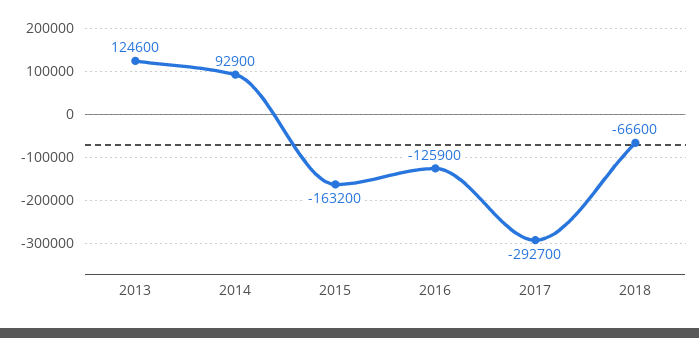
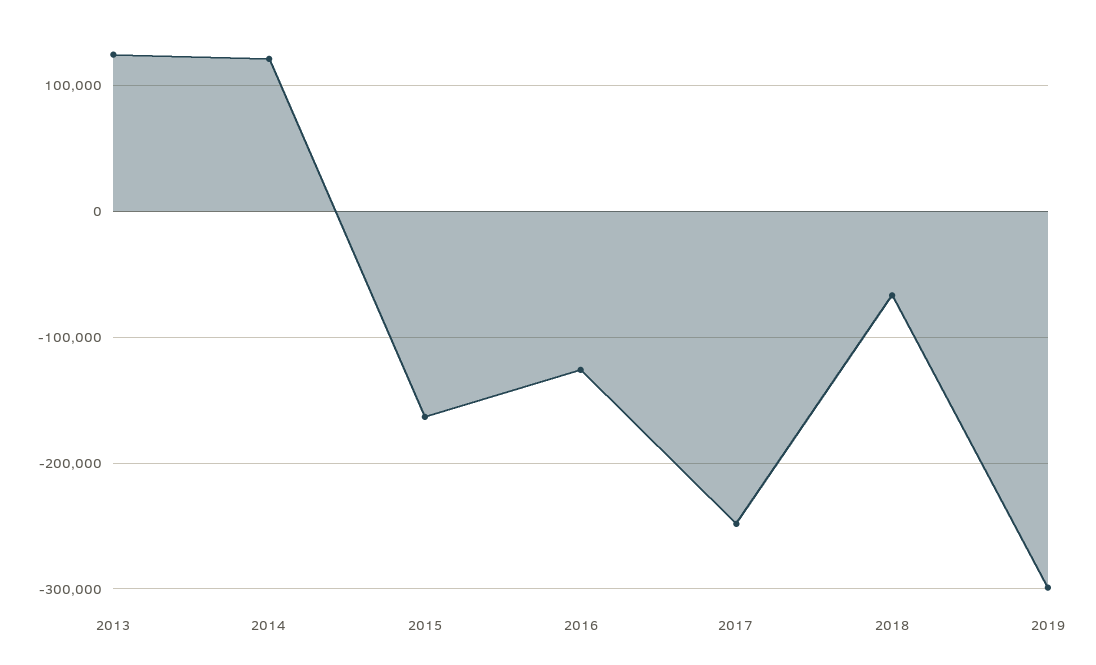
2014: 92900 -> 120000
2017: -292700 -> -250000
2019: none -> -300000

